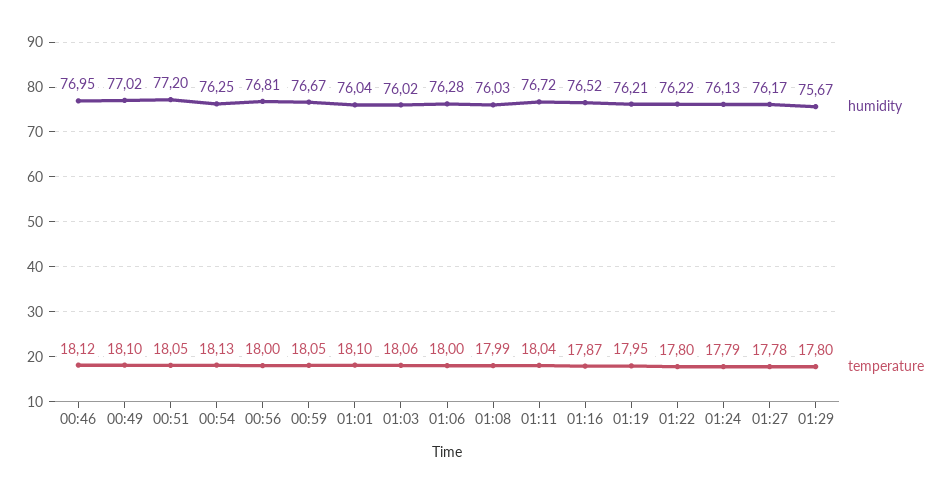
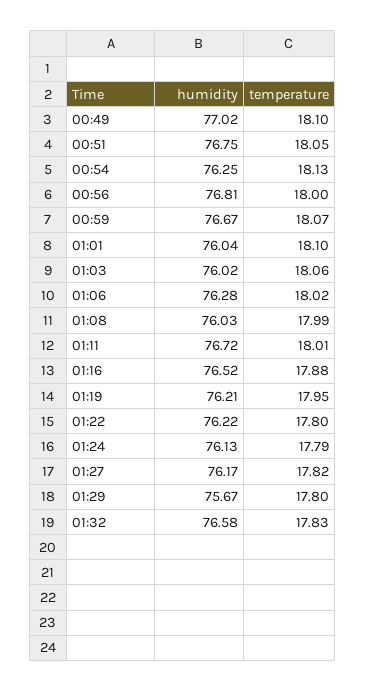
humidity, 00:46: 76.95 -> none
temperature, 00:46: 18.12 -> none
humidity, 00:51: 77.2 -> 76.75
temperature, 00:59: 18.05 -> 18.07
temperature, 01:06: 18 -> 18.02
temperature, 01:11: 18.04 -> 18.01
temperature, 01:16: 17.87 -> 17.88
temperature, 01:27: 17.78 -> 17.82
humidity, 01:32: none -> 76.58
temperature, 01:32: none -> 17.83

